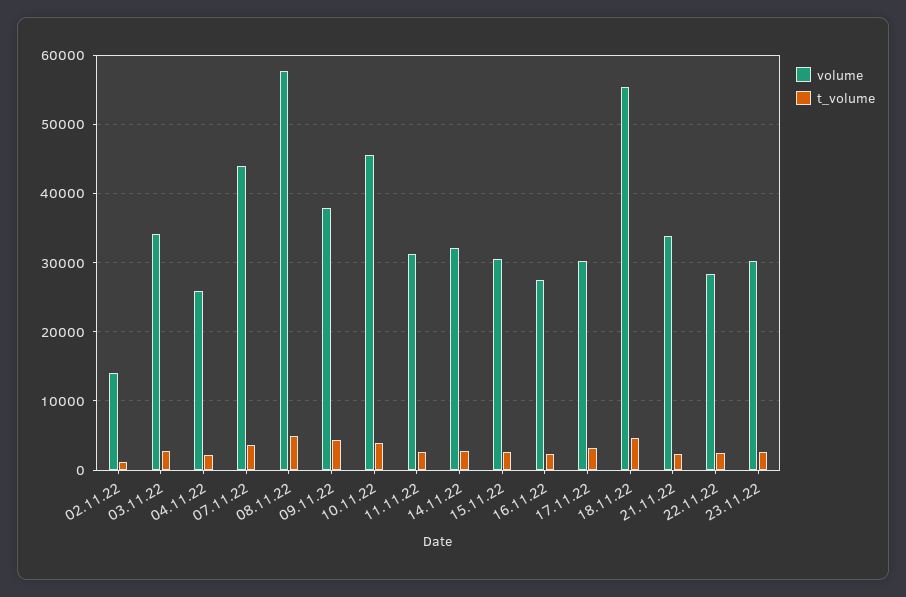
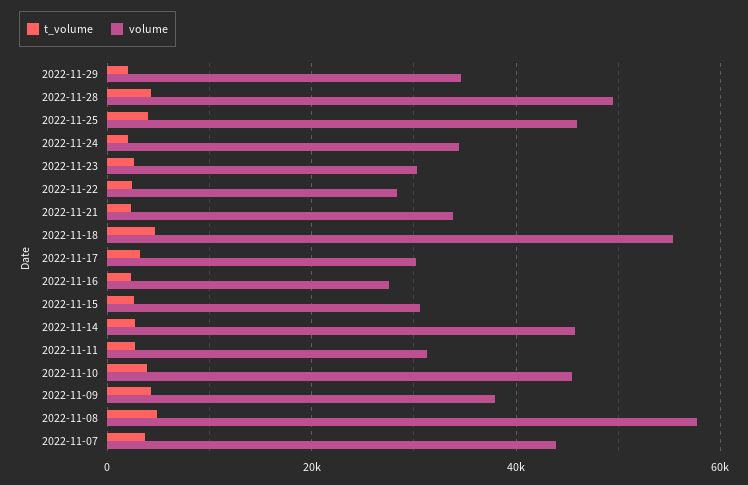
volume, 02.11.22: 14000 -> none
t_volume, 02.11.22: 1000 -> none
volume, 03.11.22: 34000 -> none
t_volume, 03.11.22: 3000 -> none
volume, 04.11.22: 26000 -> none
t_volume, 04.11.22: 2000 -> none
volume, 14.11.22: 32000 -> 46000
t_volume, 2022-11-29: none -> 2000
volume, 2022-11-29: none -> 34000
t_volume, 2022-11-28: none -> 4000
volume, 2022-11-28: none -> 50000
t_volume, 2022-11-25: none -> 4000
volume, 2022-11-25: none -> 46000
t_volume, 2022-11-24: none -> 2000
volume, 2022-11-24: none -> 34000

